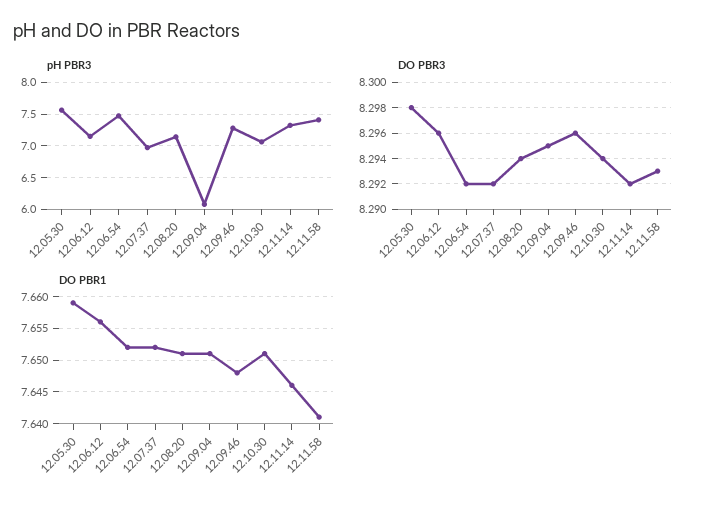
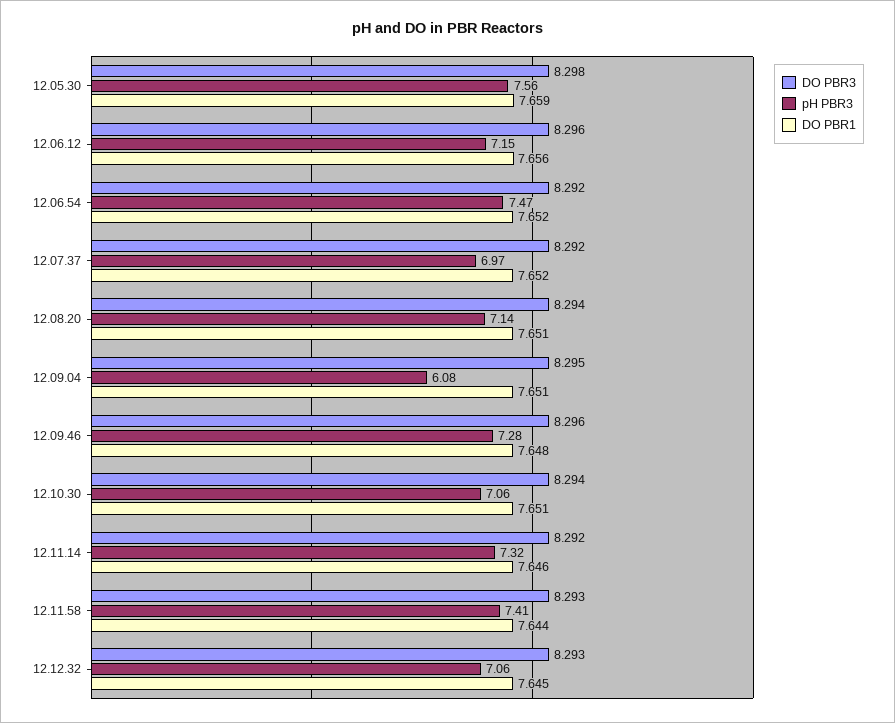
DO PBR1, 12.11.58: 7.641 -> 7.644
DO PBR3, 12.12.32: none -> 8.293
pH PBR3, 12.12.32: none -> 7.06
DO PBR1, 12.12.32: none -> 7.645

